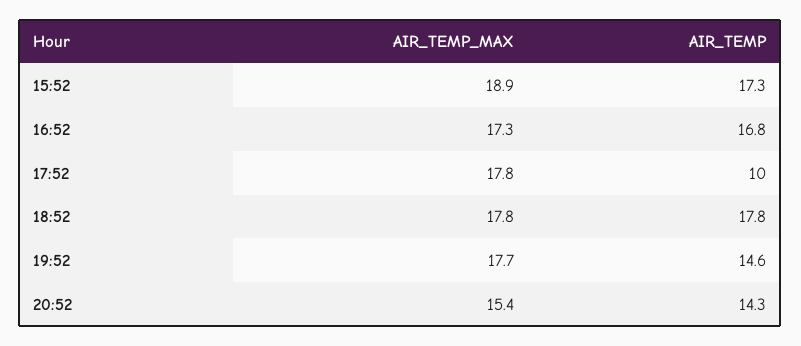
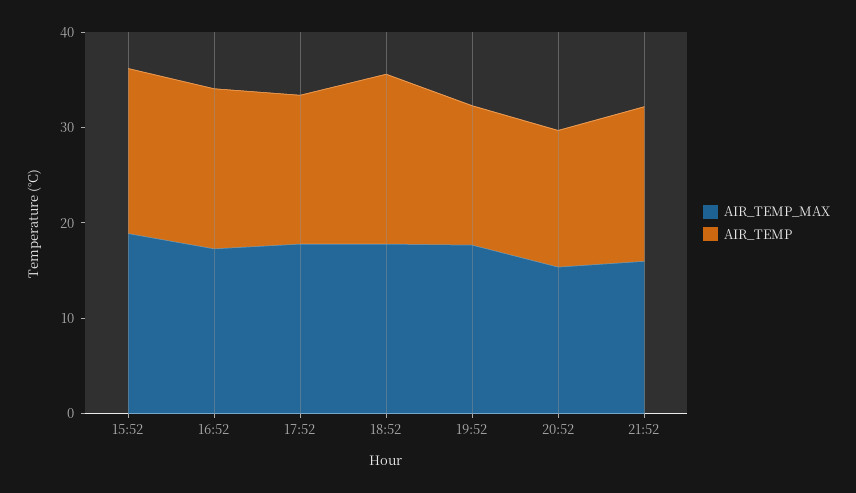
AIR_TEMP, 17:52: 10 -> 16
AIR_TEMP_MAX, 21:52: none -> 16
AIR_TEMP, 21:52: none -> 16

